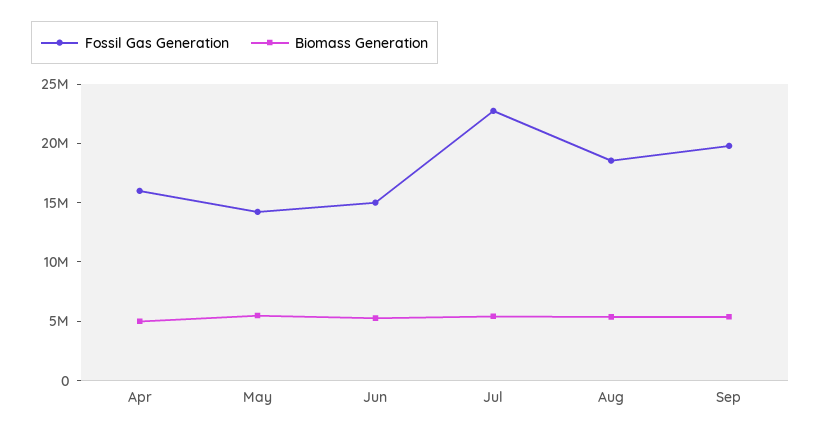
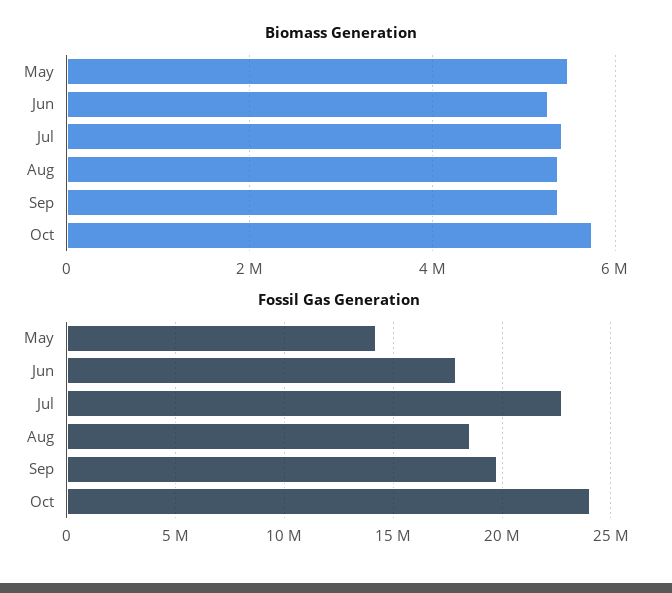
Fossil Gas Generation, Apr: 16000000 -> none
Biomass Generation, Apr: 5000000 -> none
Fossil Gas Generation, Jun: 15000000 -> 18000000
Biomass Generation, Oct: none -> 5800000
Fossil Gas Generation, Oct: none -> 24000000

